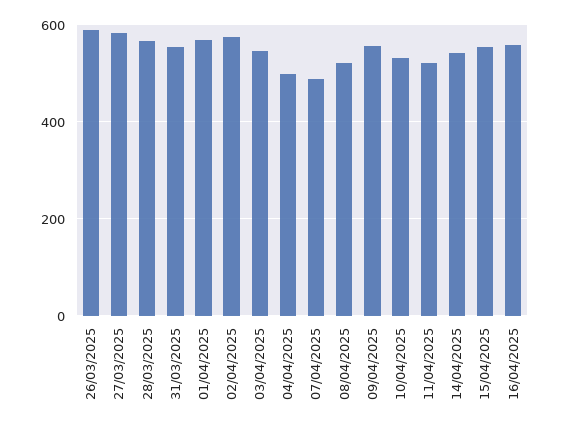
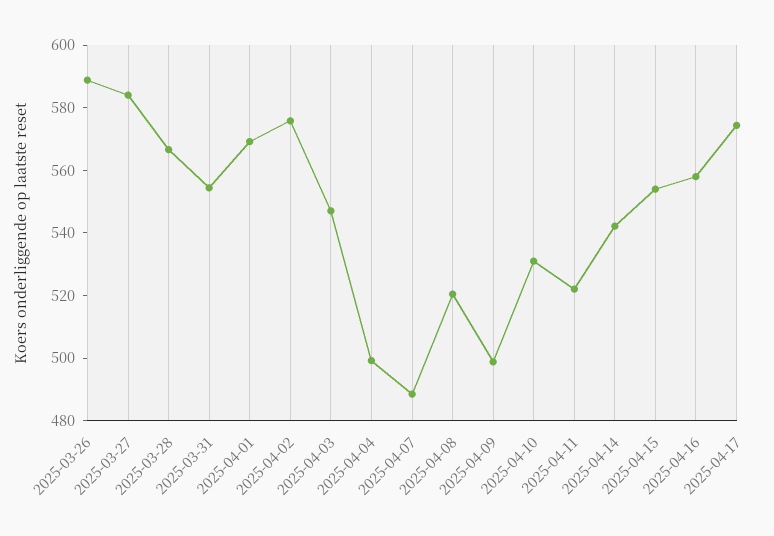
09/04/2025: 560 -> 500
2025-04-17: none -> 575

